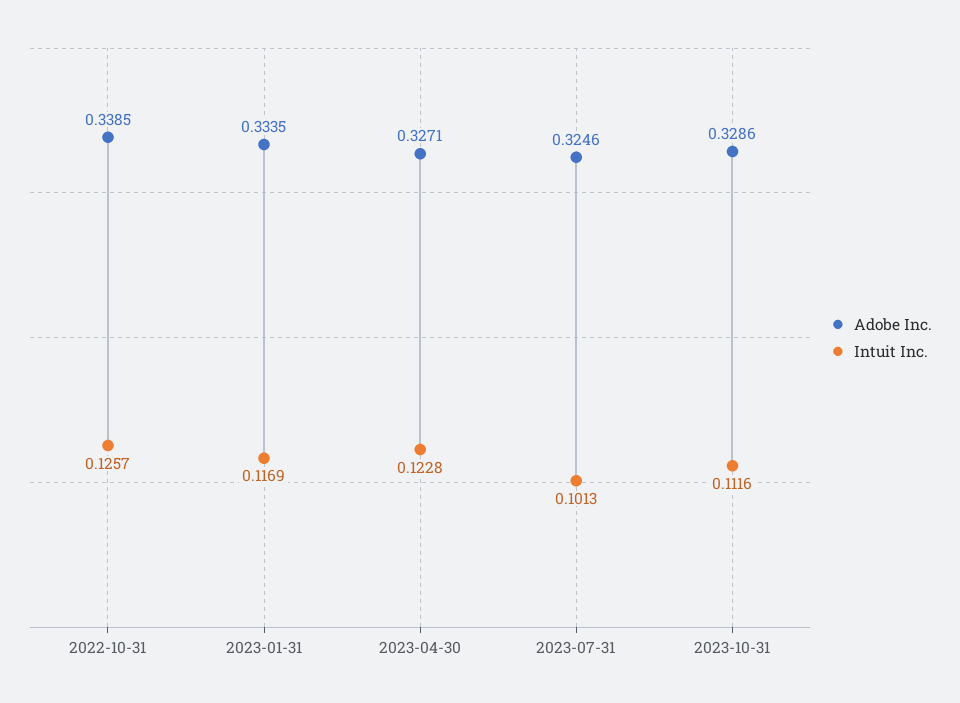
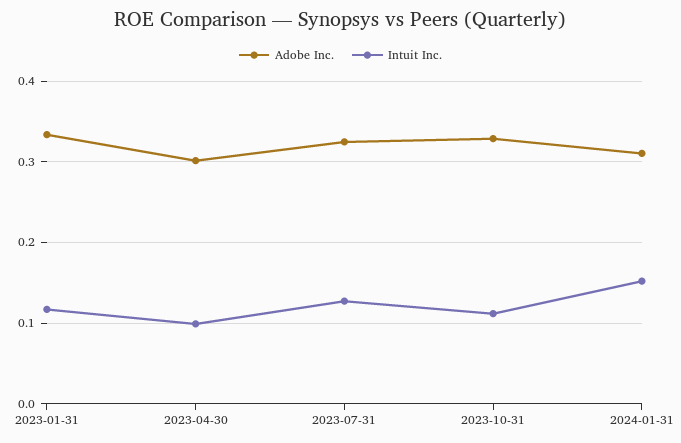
Adobe Inc., 2022-10-31: 0.3385 -> none
Intuit Inc., 2022-10-31: 0.1257 -> none
Adobe Inc., 2023-04-30: 0.3271 -> 0.3
Intuit Inc., 2023-04-30: 0.1228 -> 0.1
Intuit Inc., 2023-07-31: 0.1013 -> 0.13
Adobe Inc., 2024-01-31: none -> 0.31
Intuit Inc., 2024-01-31: none -> 0.15

